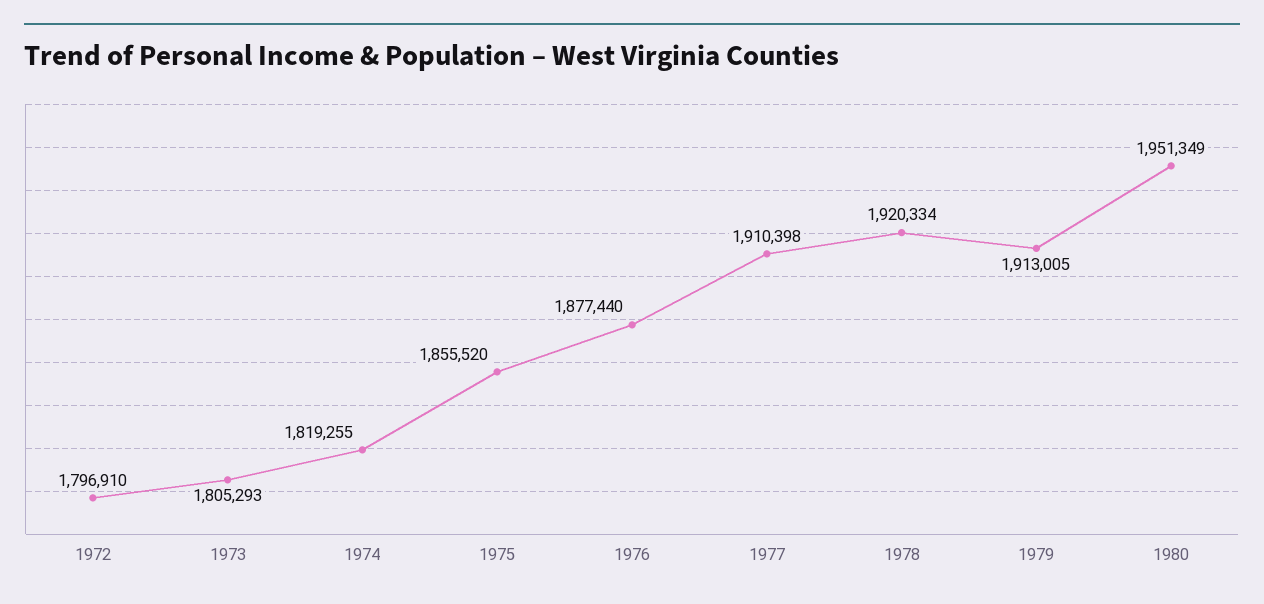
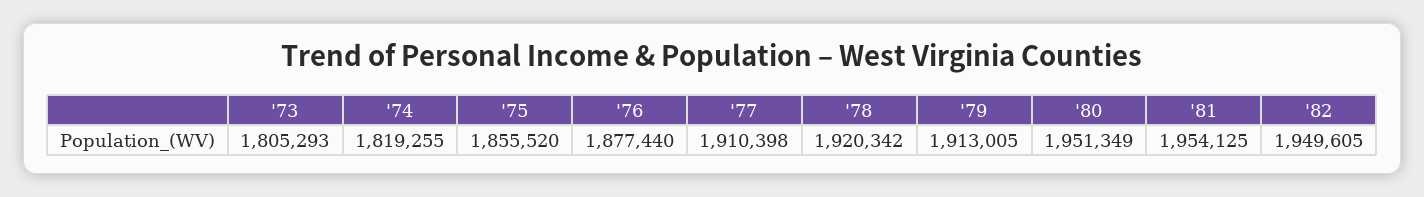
1972: 1796910 -> none
1978: 1920334 -> 1920342
'81: none -> 1954125
'82: none -> 1949605

